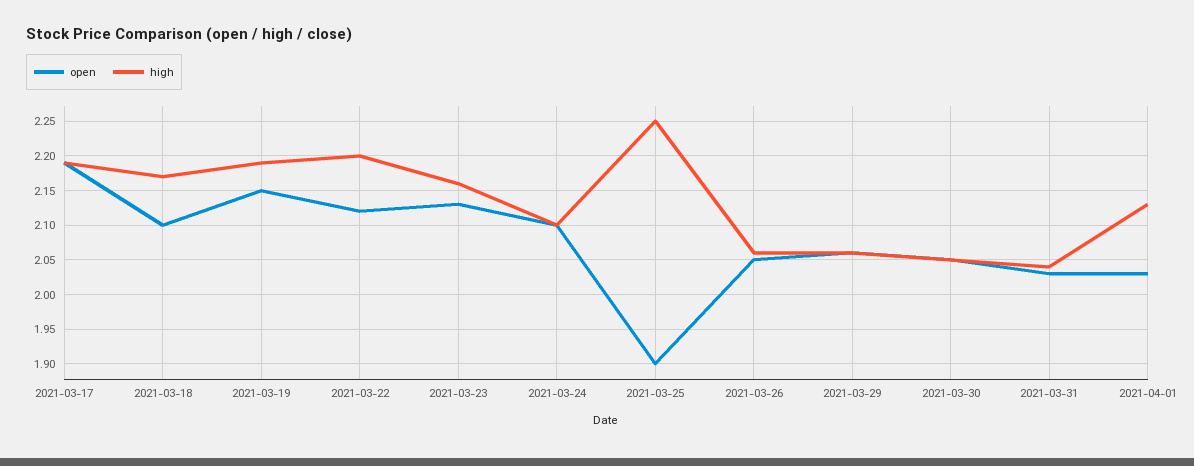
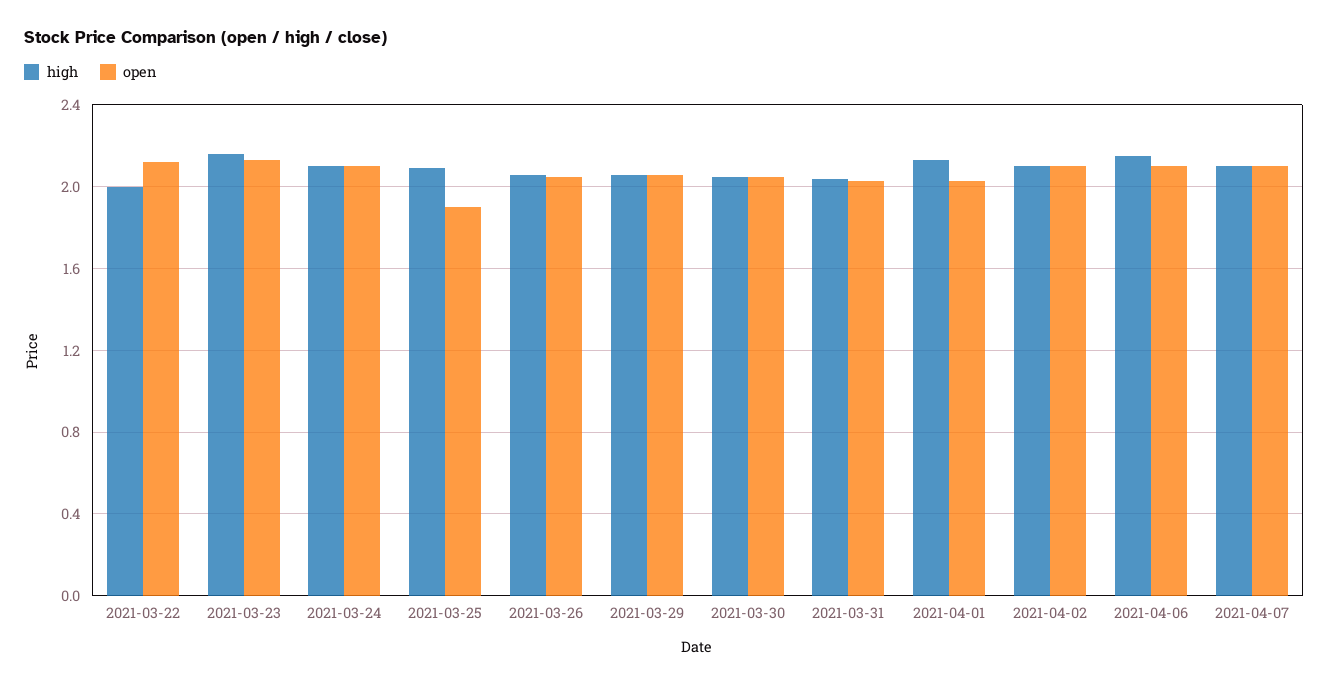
open, 2021-03-17: 2.19 -> none
high, 2021-03-17: 2.19 -> none
open, 2021-03-18: 2.1 -> none
high, 2021-03-18: 2.17 -> none
open, 2021-03-19: 2.15 -> none
high, 2021-03-19: 2.19 -> none
high, 2021-03-22: 2.2 -> 2
high, 2021-03-25: 2.25 -> 2.1
high, 2021-04-02: none -> 2.1
open, 2021-04-02: none -> 2.1
high, 2021-04-06: none -> 2.15
open, 2021-04-06: none -> 2.1
high, 2021-04-07: none -> 2.1
open, 2021-04-07: none -> 2.1

